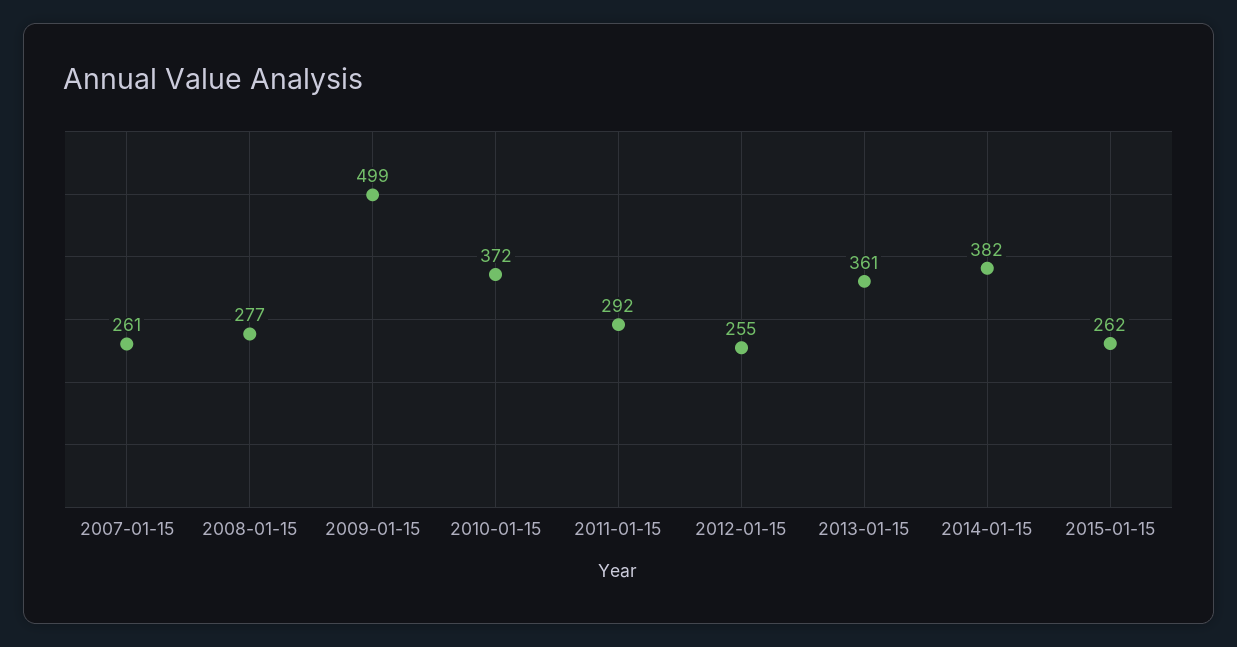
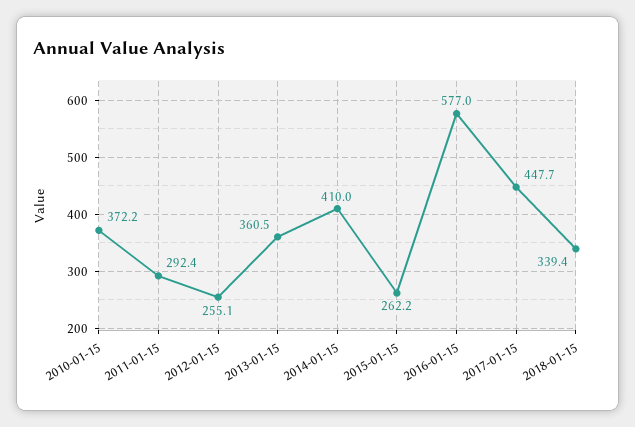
2007-01-15: 261 -> none
2008-01-15: 277 -> none
2009-01-15: 499 -> none
2014-01-15: 382 -> 410
2016-01-15: none -> 577
2017-01-15: none -> 447.7
2018-01-15: none -> 339.4

